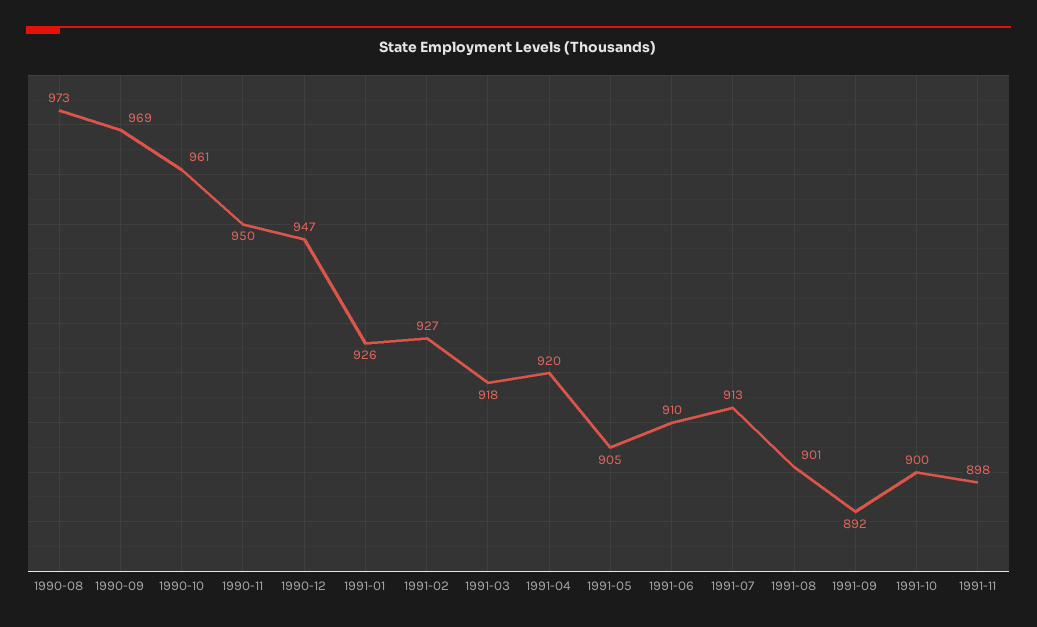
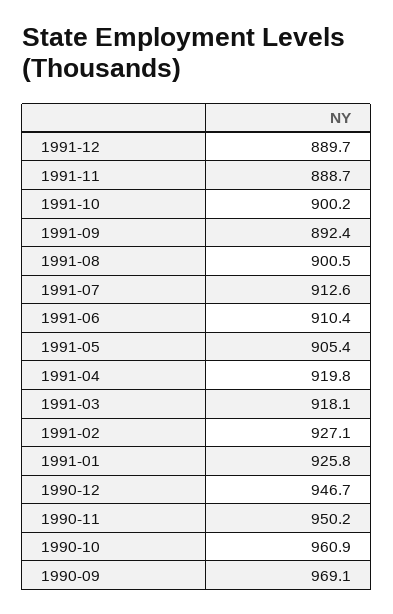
1990-08: 973 -> none
1991-11: 898 -> 888.7
1991-12: none -> 889.7

